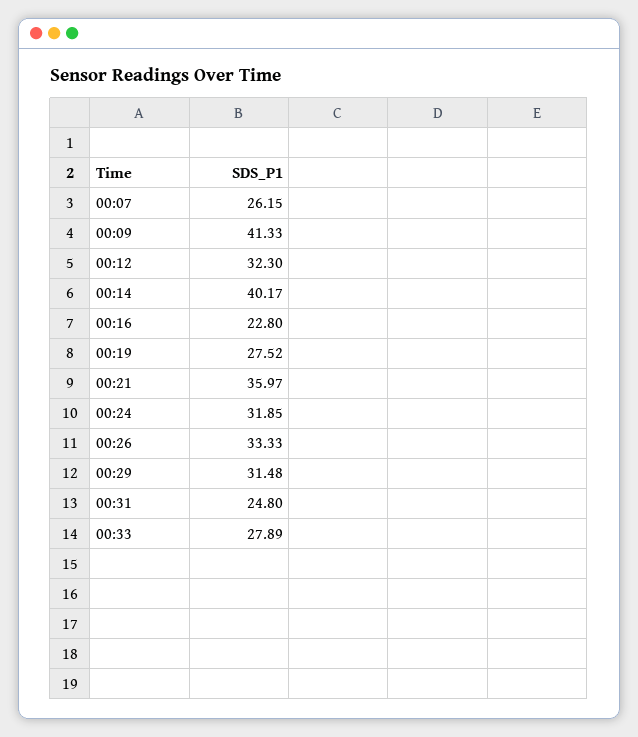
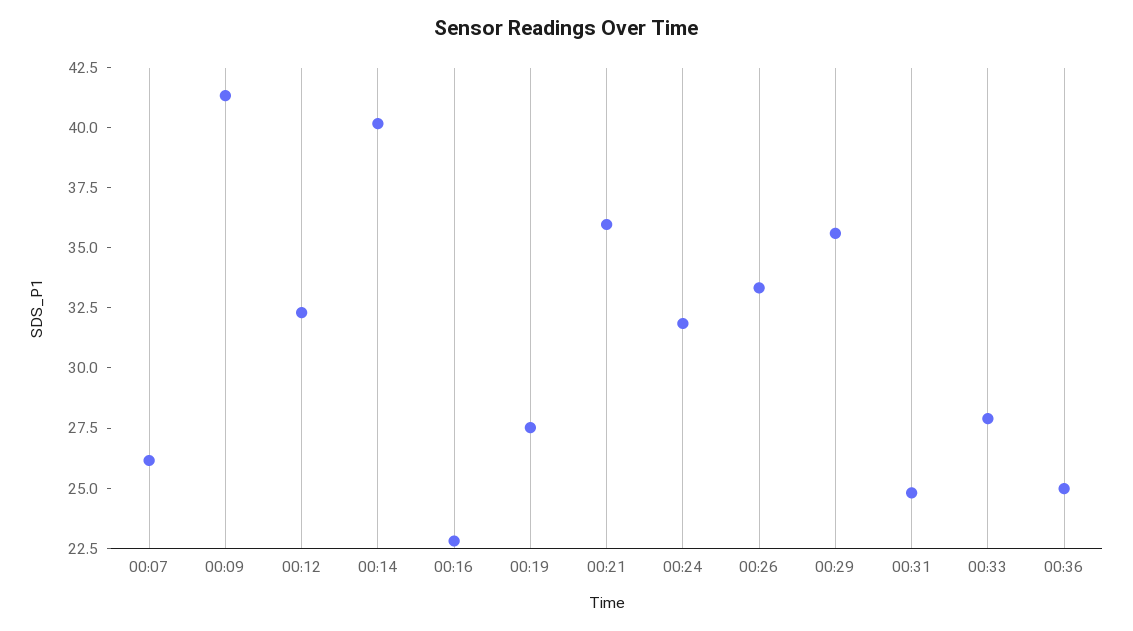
00:29: 31.48 -> 35.5
00:36: none -> 25

